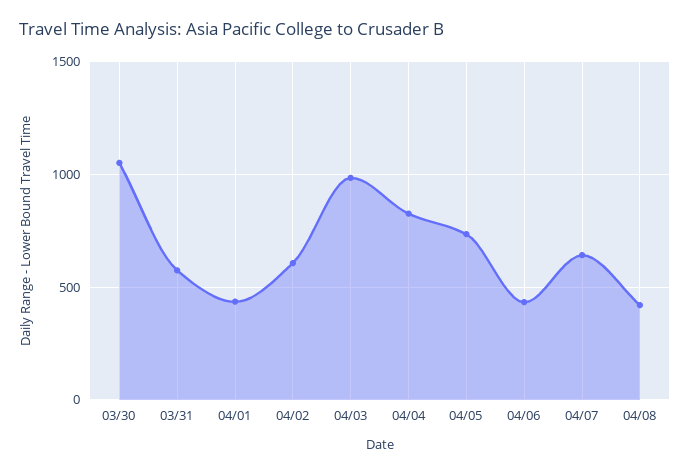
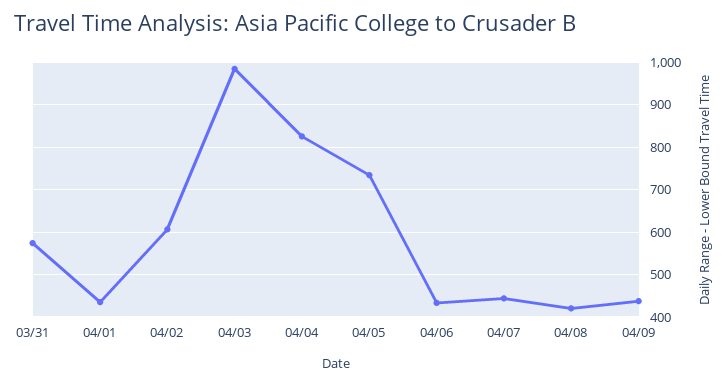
03/30: 1050 -> none
04/07: 650 -> 440
04/09: none -> 440

